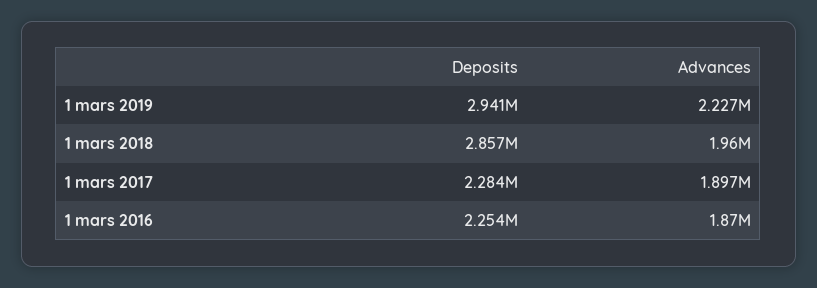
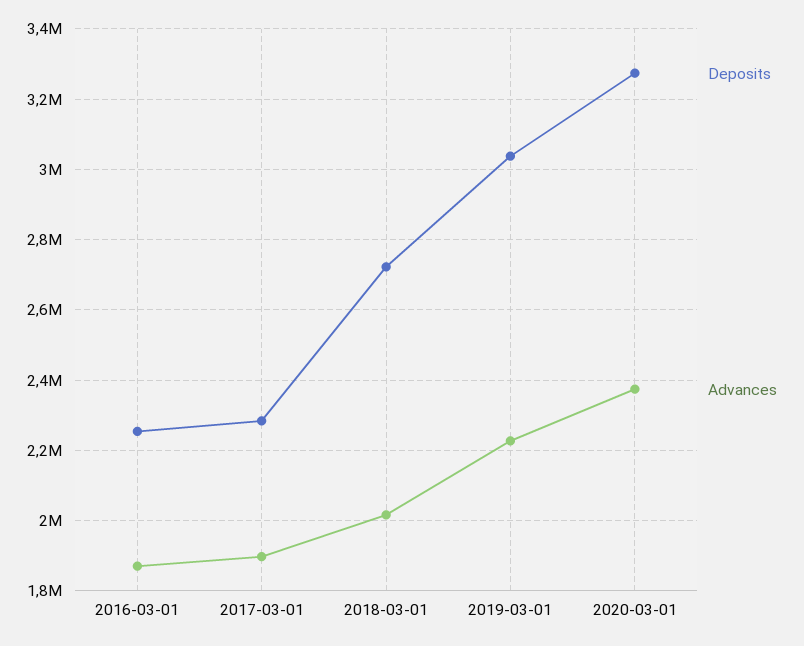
Deposits, 1 mars 2019: 2941000 -> 3040000
Deposits, 1 mars 2018: 2857000 -> 2720000
Advances, 1 mars 2018: 1960000 -> 2020000
Deposits, 2020-03-01: none -> 3280000
Advances, 2020-03-01: none -> 2380000

